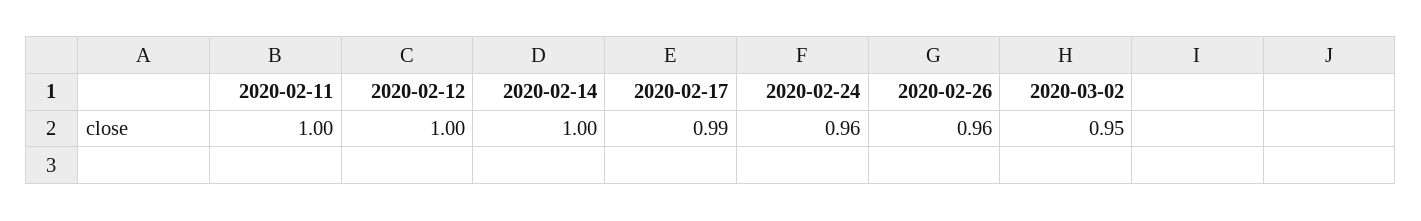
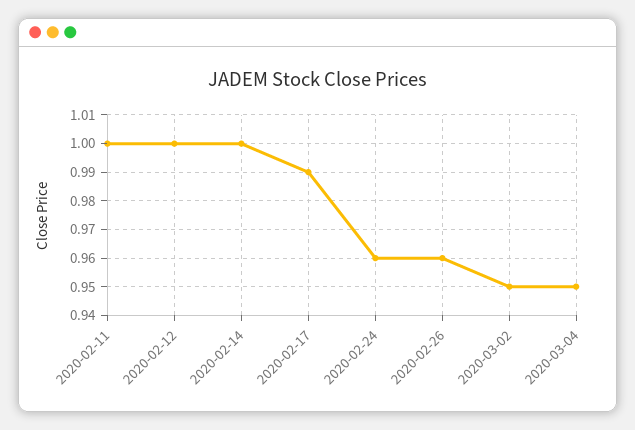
2020-03-04: none -> 0.95

